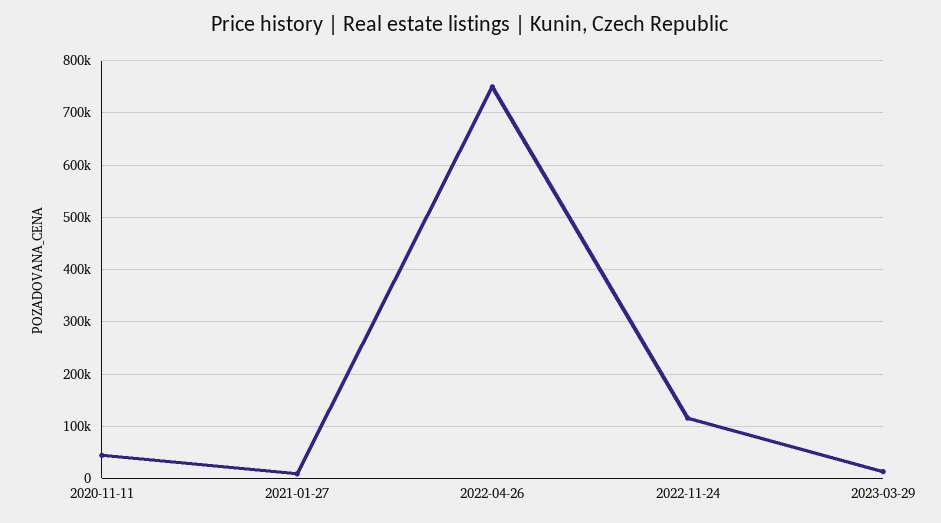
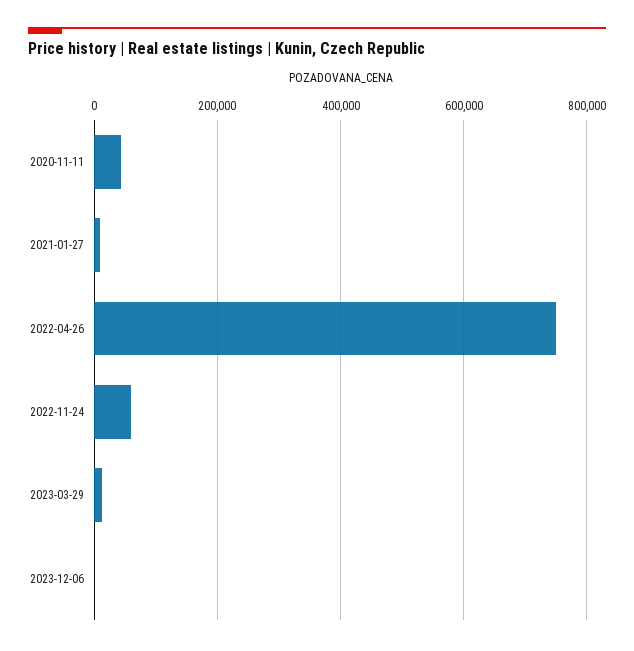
2022-11-24: 120000 -> 60000
2023-12-06: none -> 0

